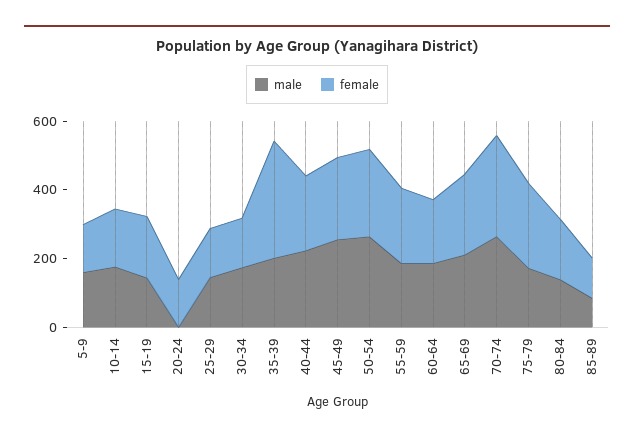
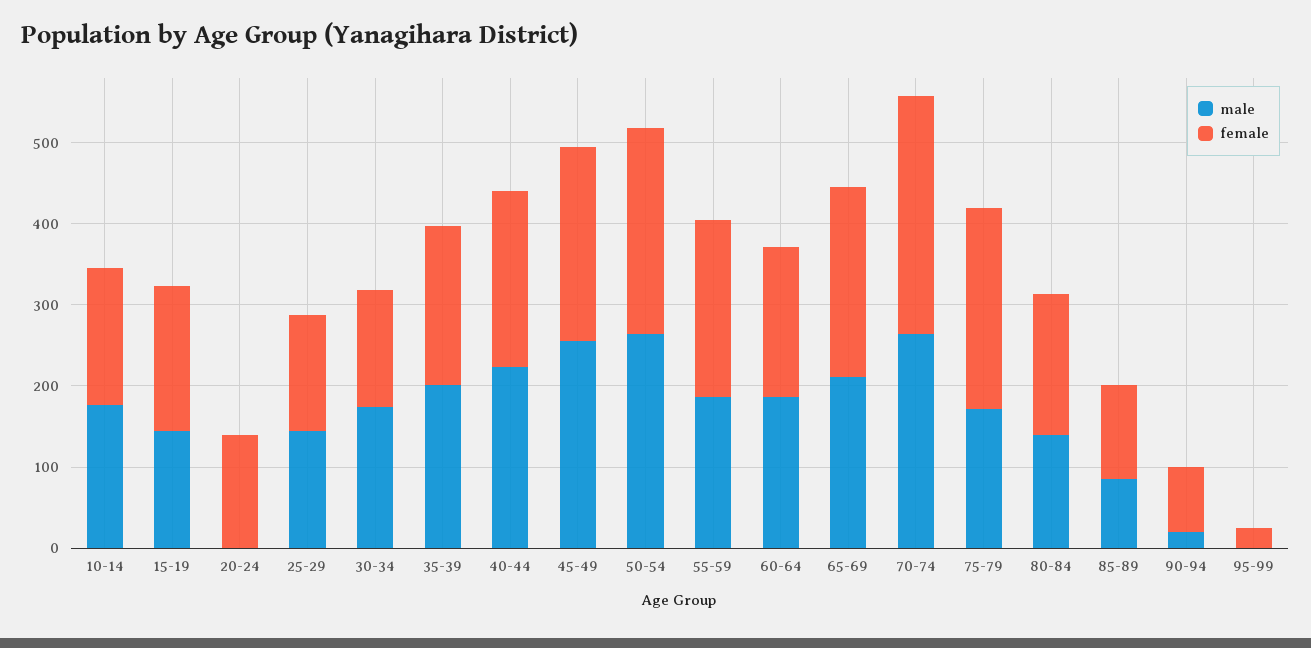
male, 5-9: 150 -> none
female, 5-9: 150 -> none
female, 35-39: 350 -> 200
male, 90-94: none -> 20
female, 90-94: none -> 80
male, 95-99: none -> 0
female, 95-99: none -> 20

